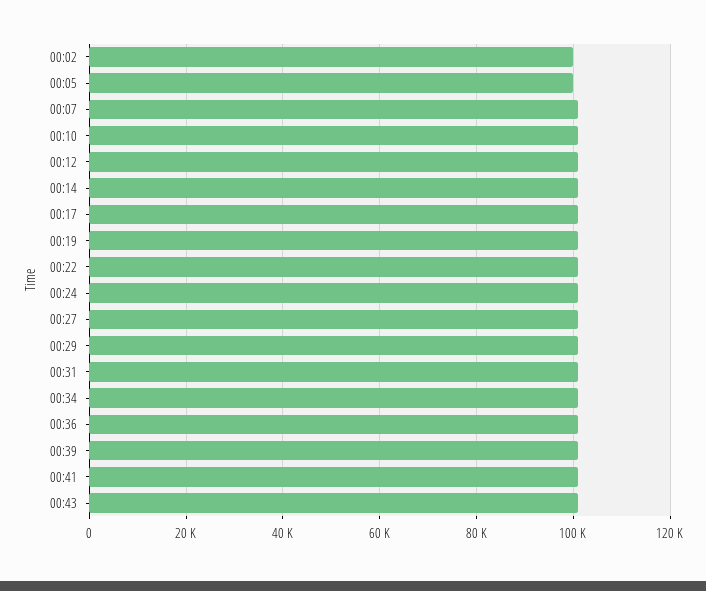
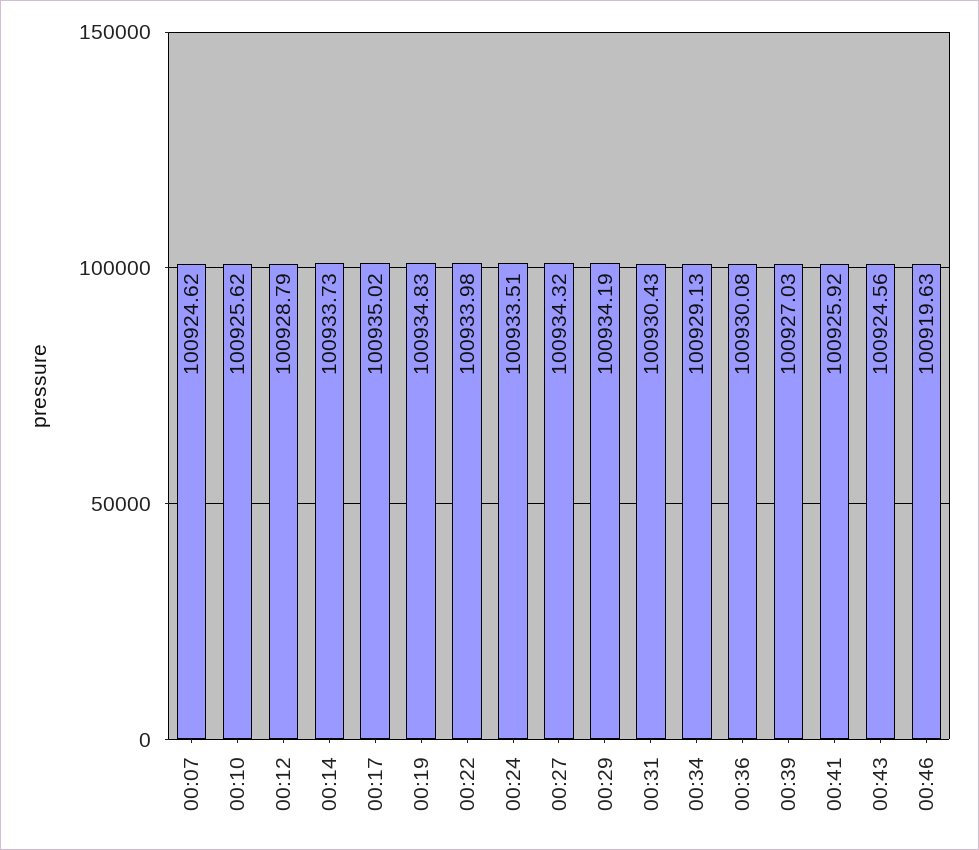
00:02: 100000 -> none
00:05: 100000 -> none
00:46: none -> 100919.63

